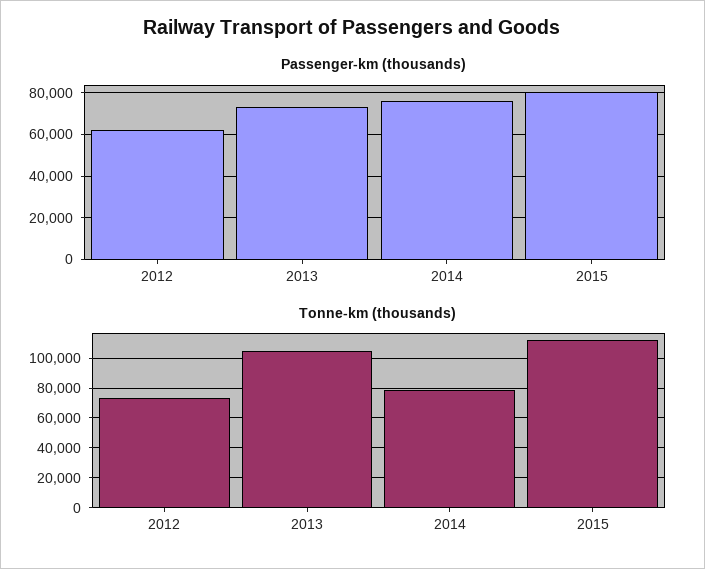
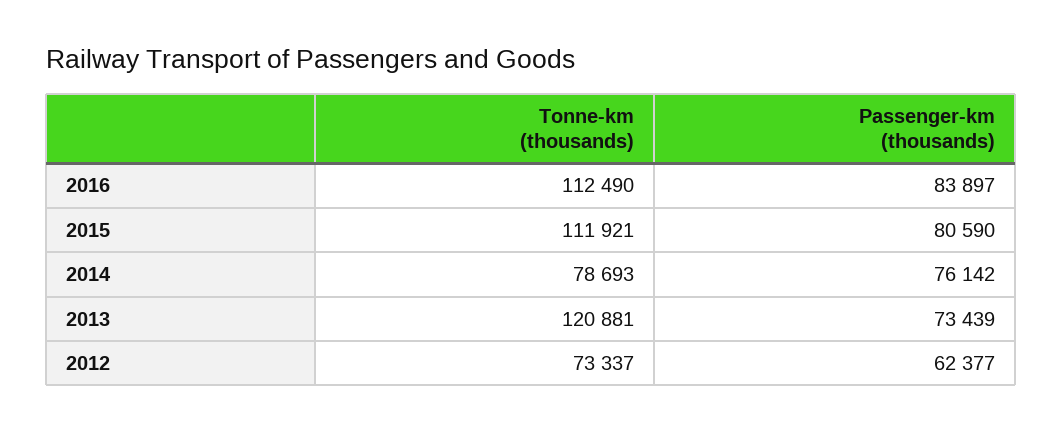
Tonne-km (thousands), 2013: 105000 -> 120881
Tonne-km (thousands), 2016: none -> 112490
Passenger-km (thousands), 2016: none -> 83897

